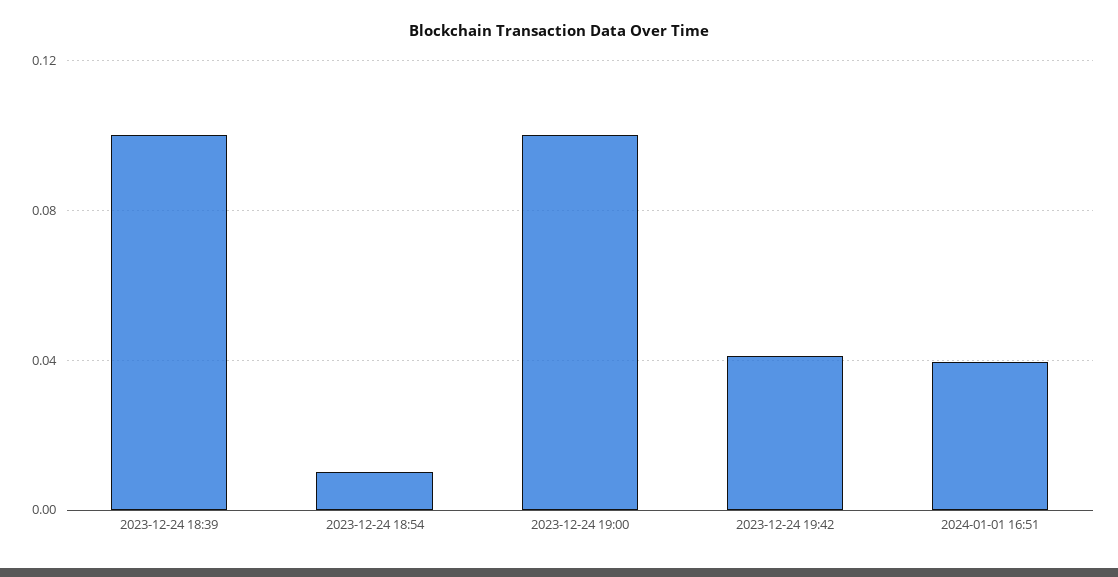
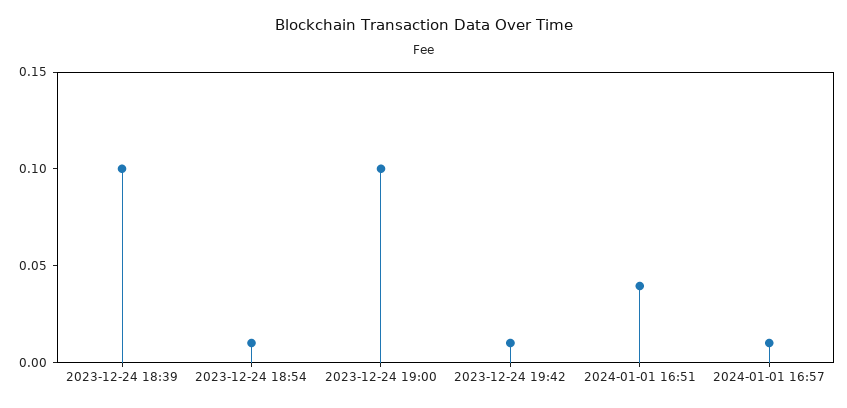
2023-12-24 19:42: 0.04 -> 0.01
2024-01-01 16:57: none -> 0.01

